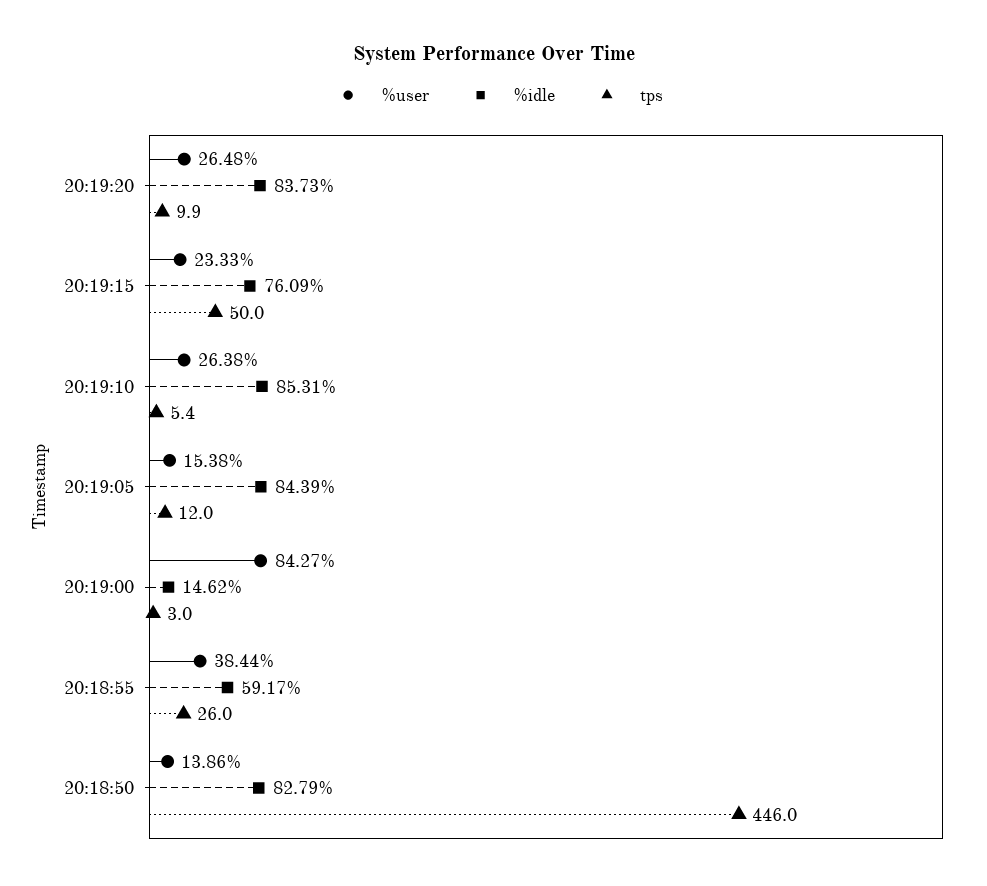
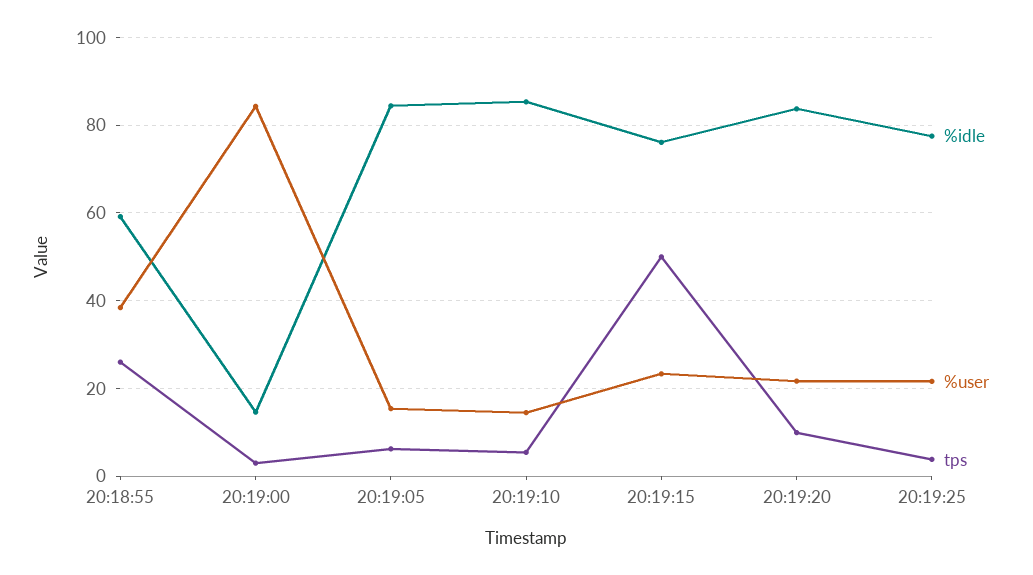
%user, 20:19:20: 26.48 -> 22
%user, 20:19:10: 26.38 -> 14
tps, 20:19:05: 12 -> 6
%user, 20:18:50: 13.86 -> none
%idle, 20:18:50: 82.79 -> none
tps, 20:18:50: 446 -> none
%idle, 20:19:25: none -> 78
%user, 20:19:25: none -> 22
tps, 20:19:25: none -> 4

